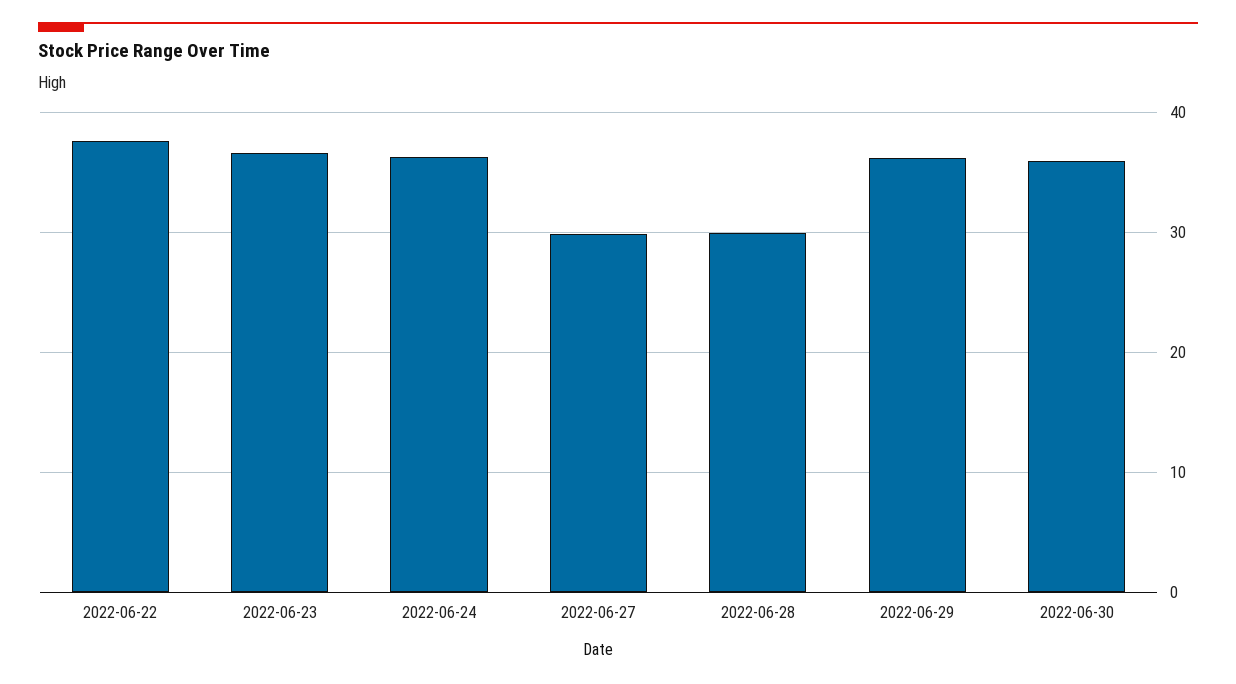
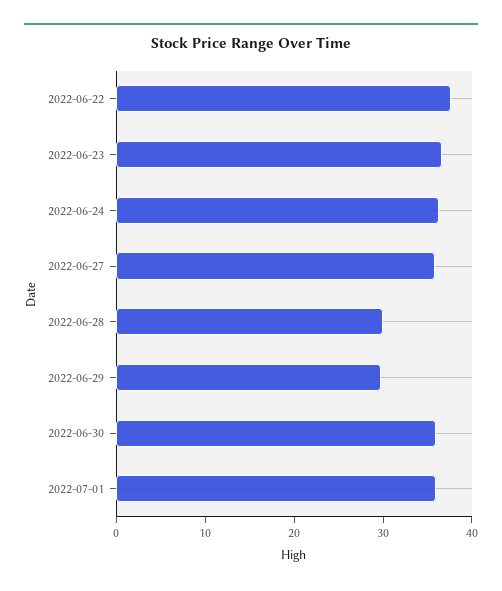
2022-06-27: 30 -> 36
2022-06-29: 36 -> 30
2022-07-01: none -> 36

